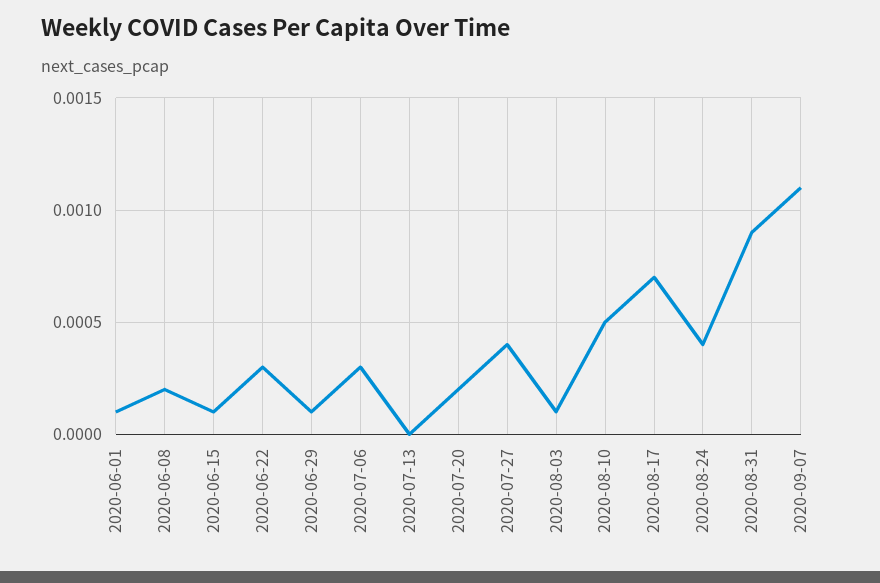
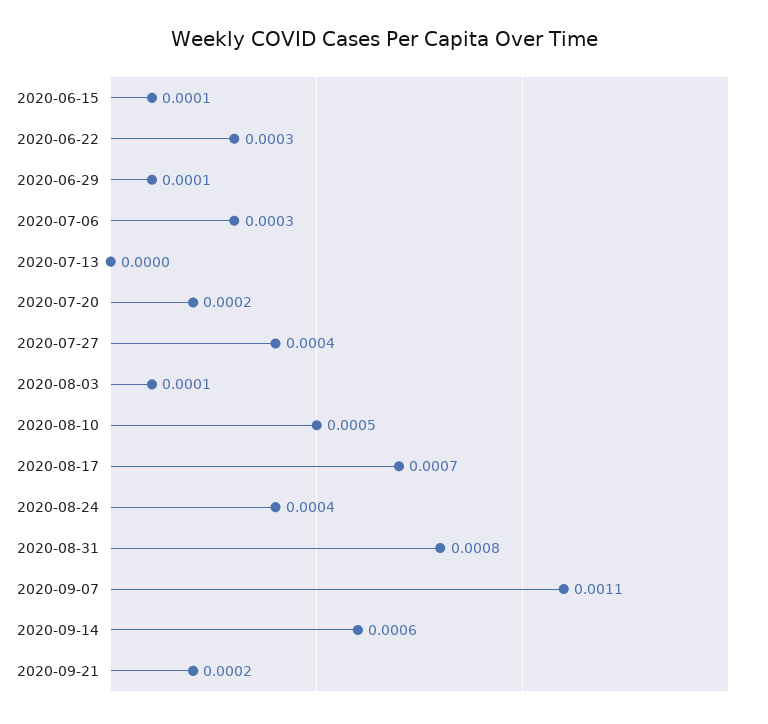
2020-06-01: 0.0001 -> none
2020-06-08: 0.0002 -> none
2020-08-31: 0.0009 -> 0.0008
2020-09-14: none -> 0.0006
2020-09-21: none -> 0.0002

